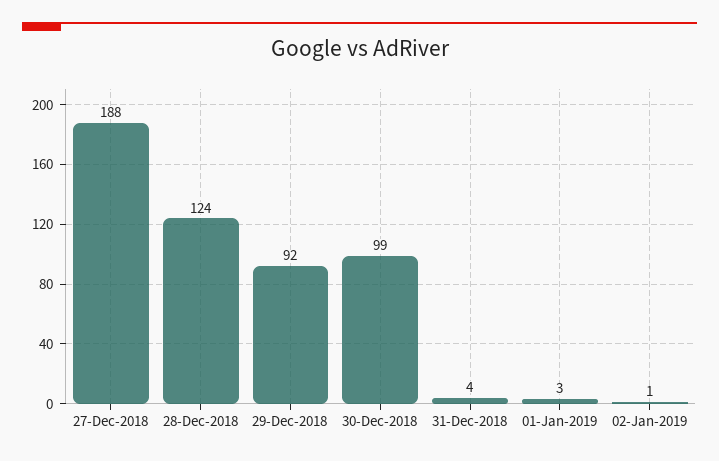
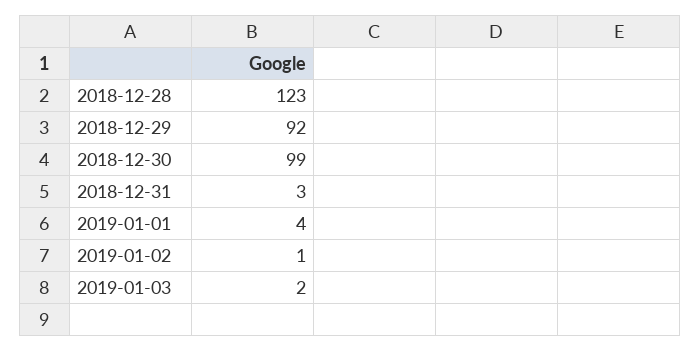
27-Dec-2018: 188 -> none
28-Dec-2018: 124 -> 123
31-Dec-2018: 4 -> 3
01-Jan-2019: 3 -> 4
2019-01-03: none -> 2

